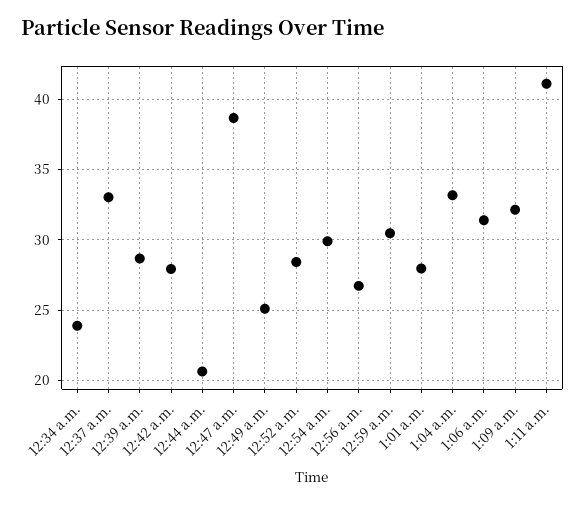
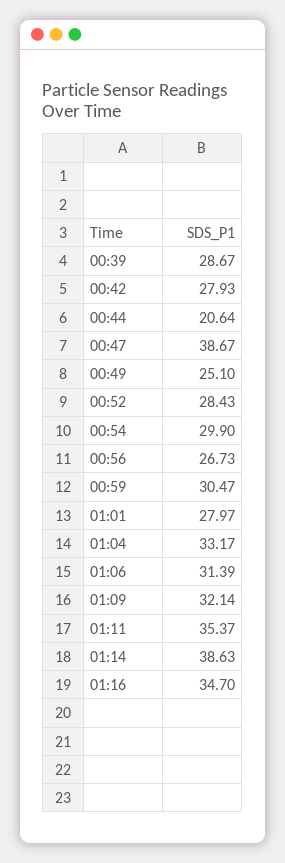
12:34 a.m.: 24 -> none
12:37 a.m.: 33 -> none
1:11 a.m.: 41 -> 35.37
01:14: none -> 38.63
01:16: none -> 34.7

